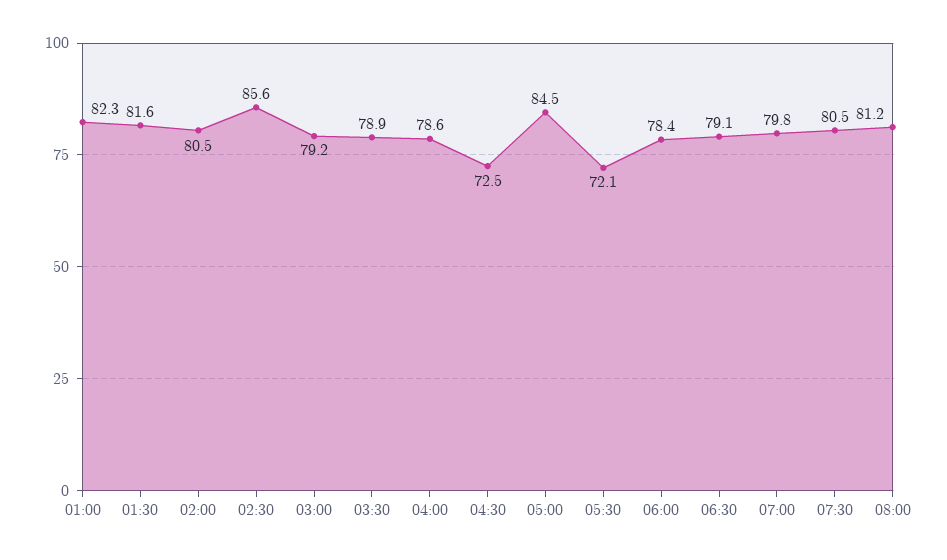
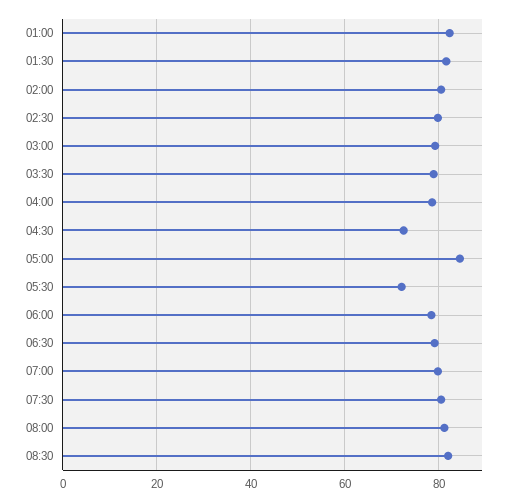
02:30: 85.6 -> 80
08:30: none -> 82

